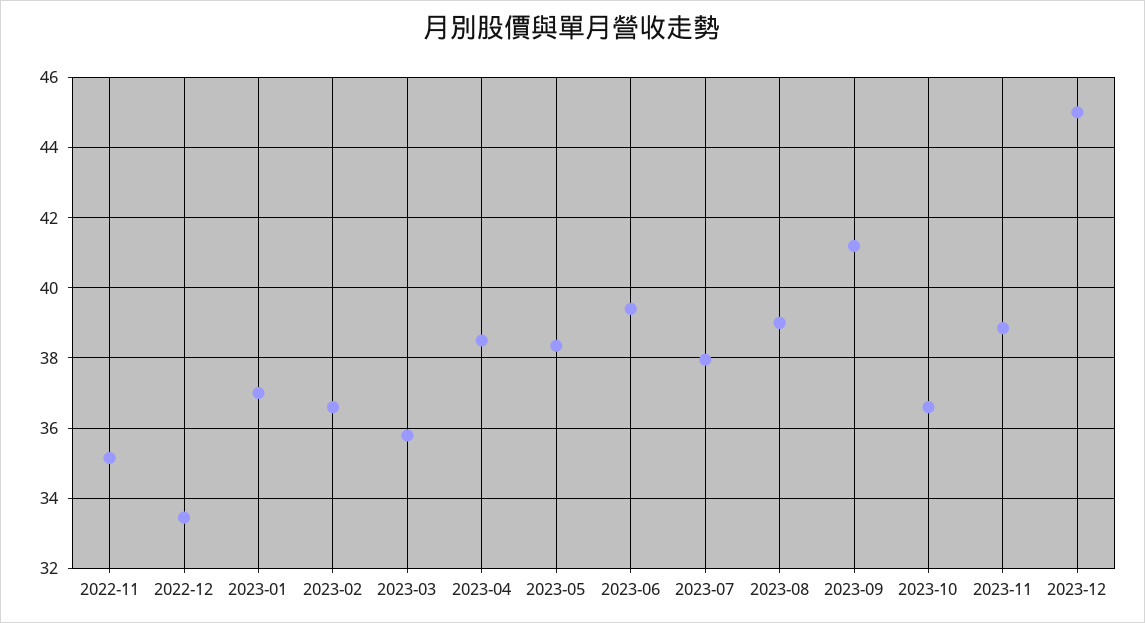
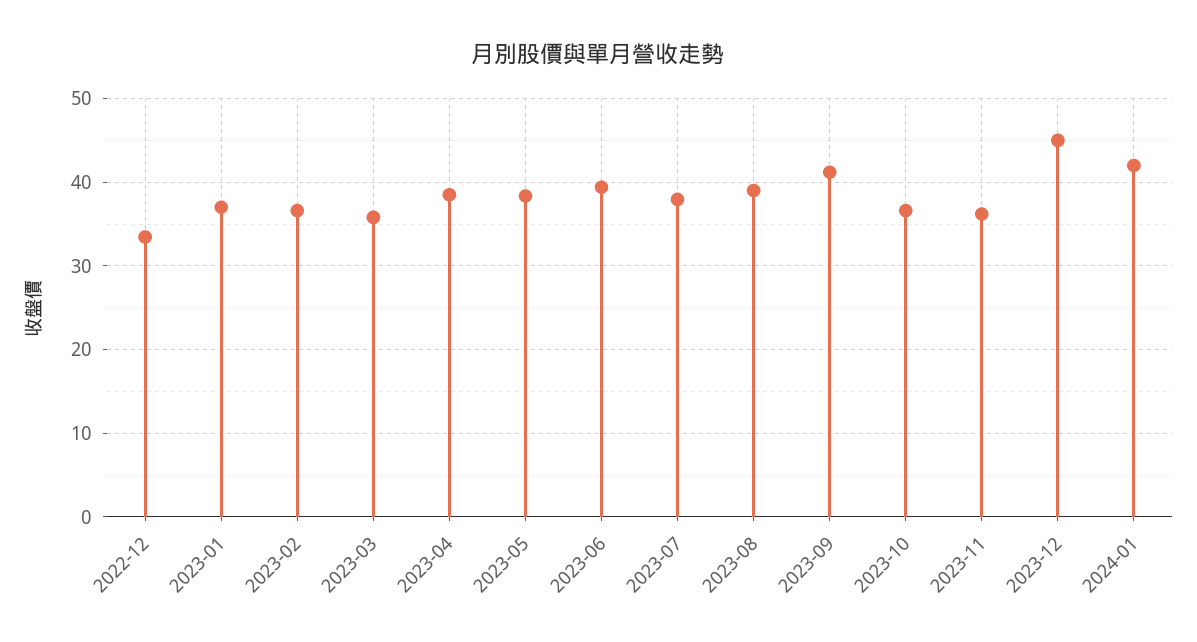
2022-11: 35.2 -> none
2023-11: 38.8 -> 36
2024-01: none -> 42

